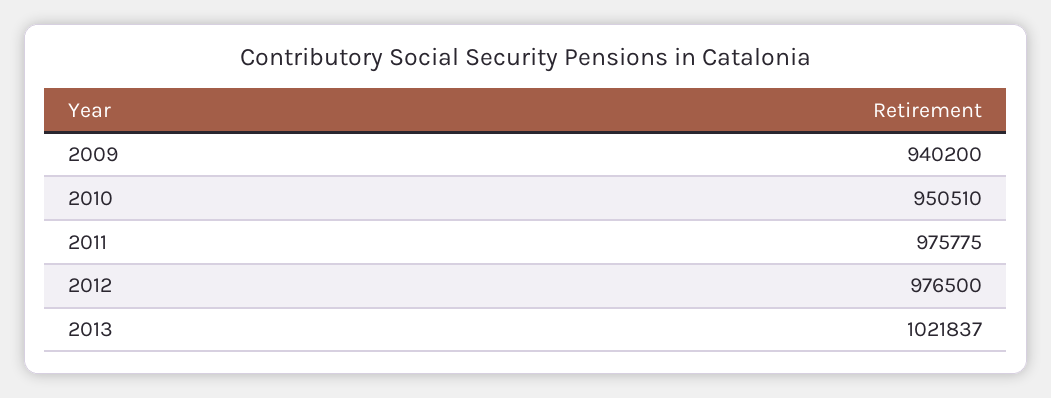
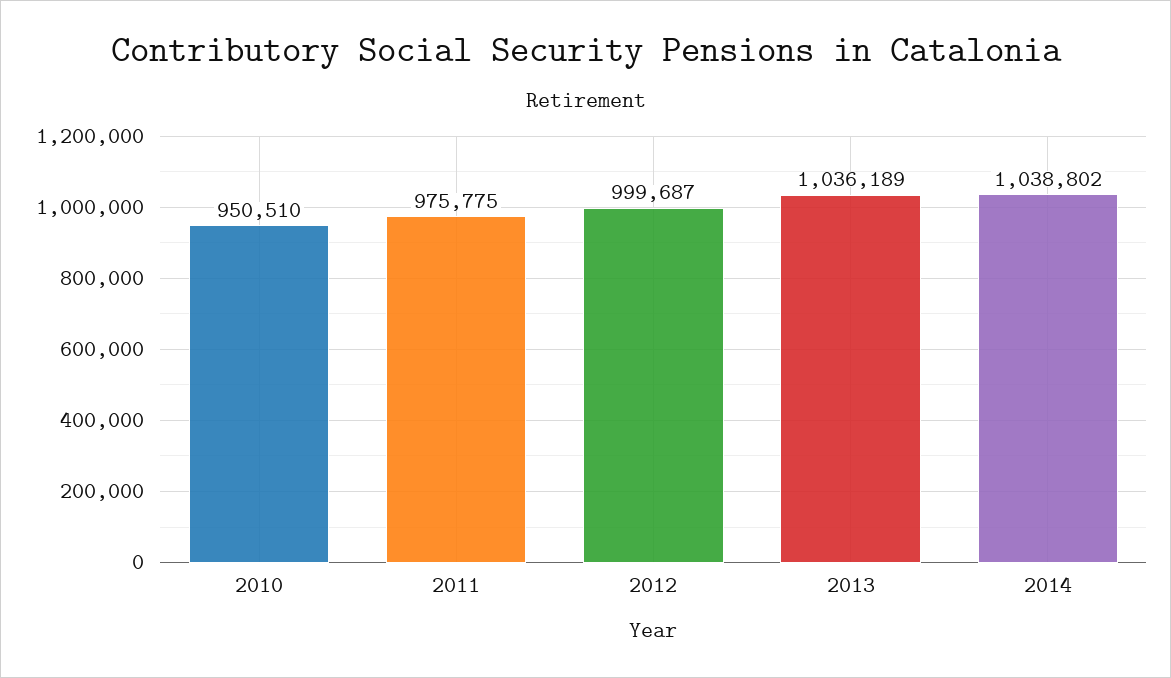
2009: 940200 -> none
2012: 976500 -> 999687
2013: 1021837 -> 1036189
2014: none -> 1038802

